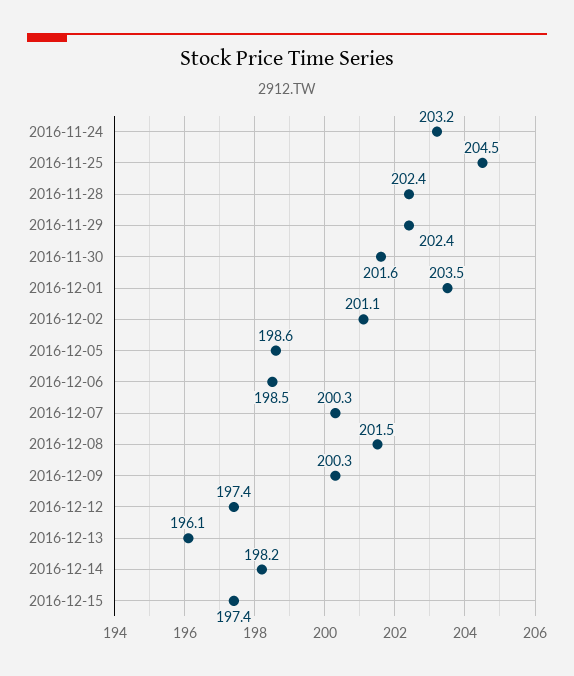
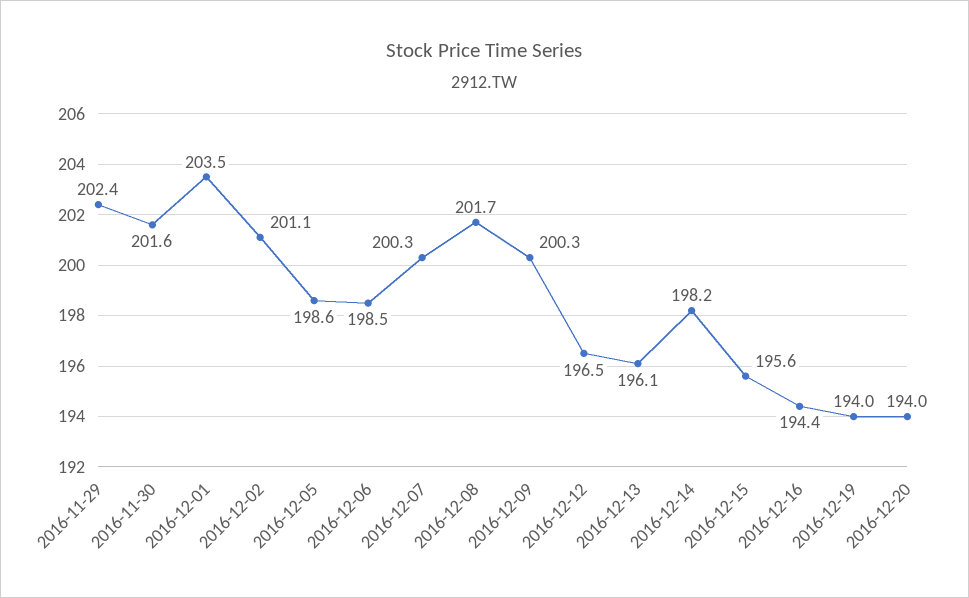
2016-11-24: 203.2 -> none
2016-11-25: 204.5 -> none
2016-11-28: 202.4 -> none
2016-12-08: 201.5 -> 201.7
2016-12-12: 197.4 -> 196.5
2016-12-15: 197.4 -> 195.6
2016-12-16: none -> 194.4
2016-12-19: none -> 194
2016-12-20: none -> 194

